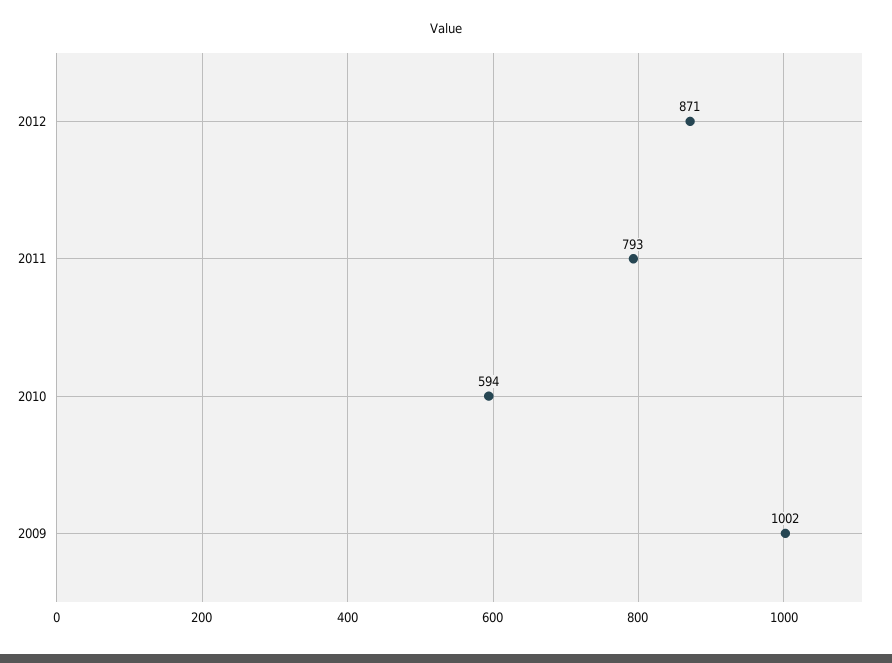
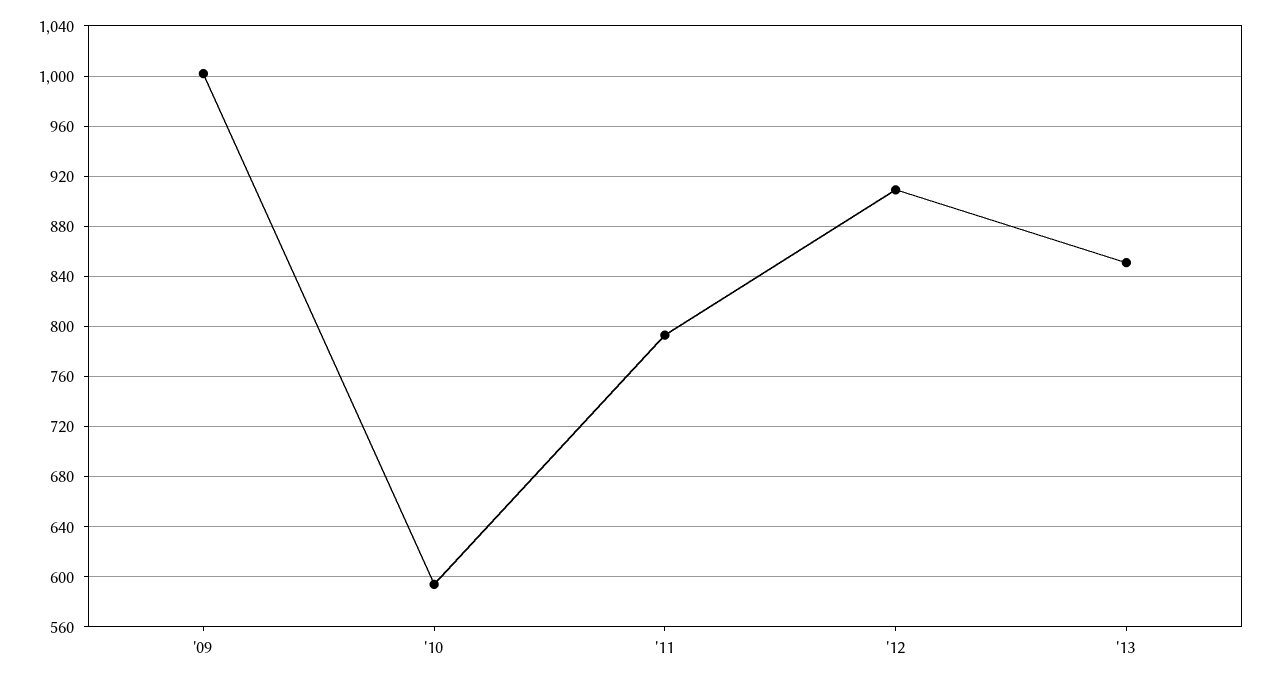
2012: 871 -> 910
'13: none -> 850

